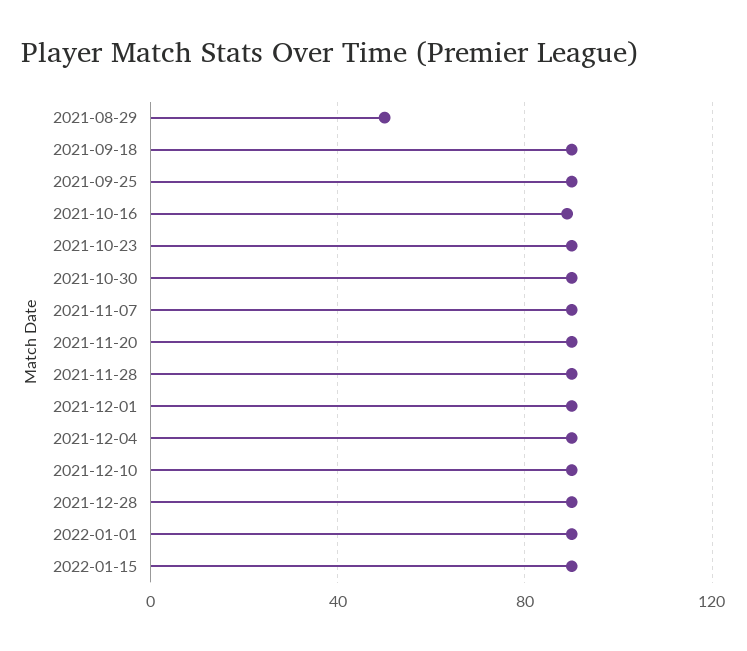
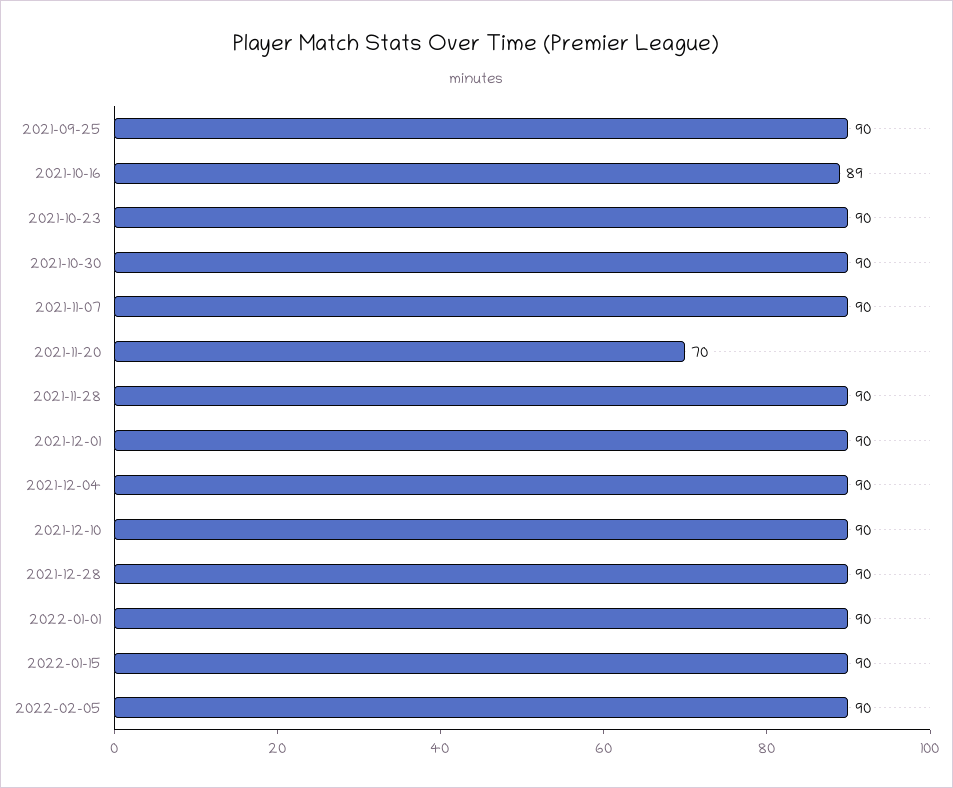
2021-08-29: 50 -> none
2021-09-18: 90 -> none
2021-11-20: 90 -> 70
2022-02-05: none -> 90

